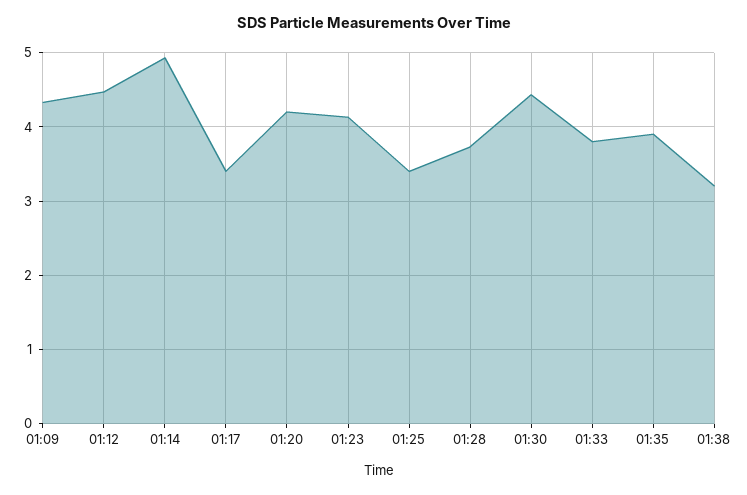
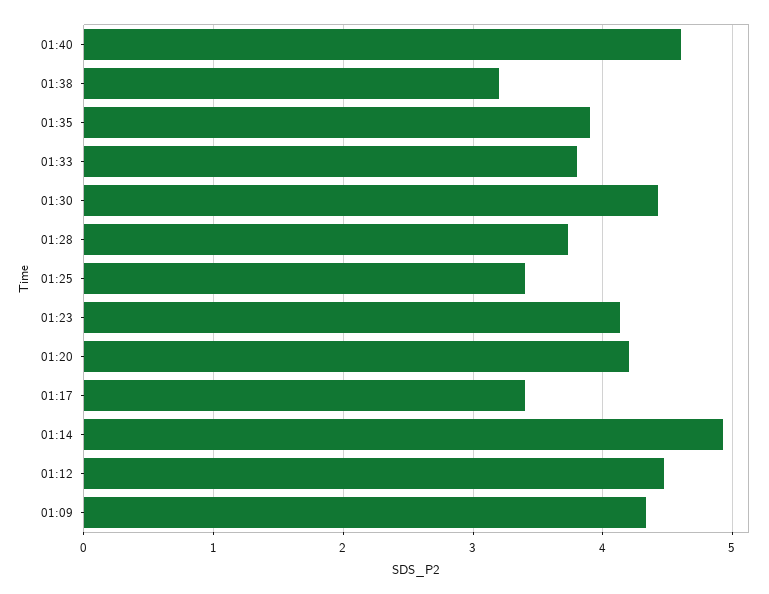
01:40: none -> 4.6

